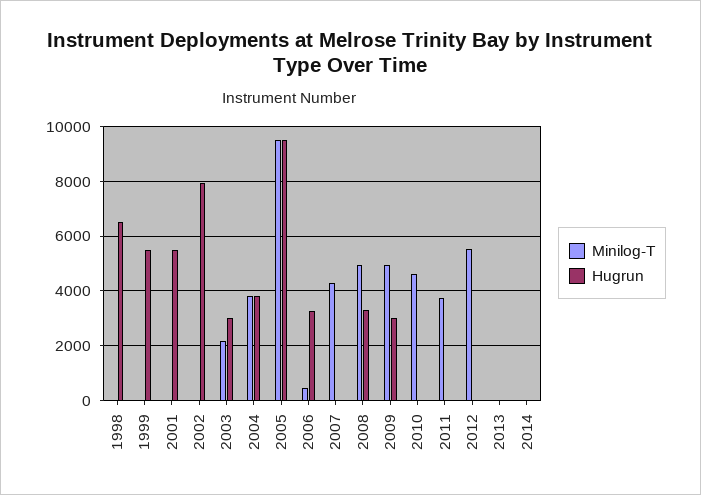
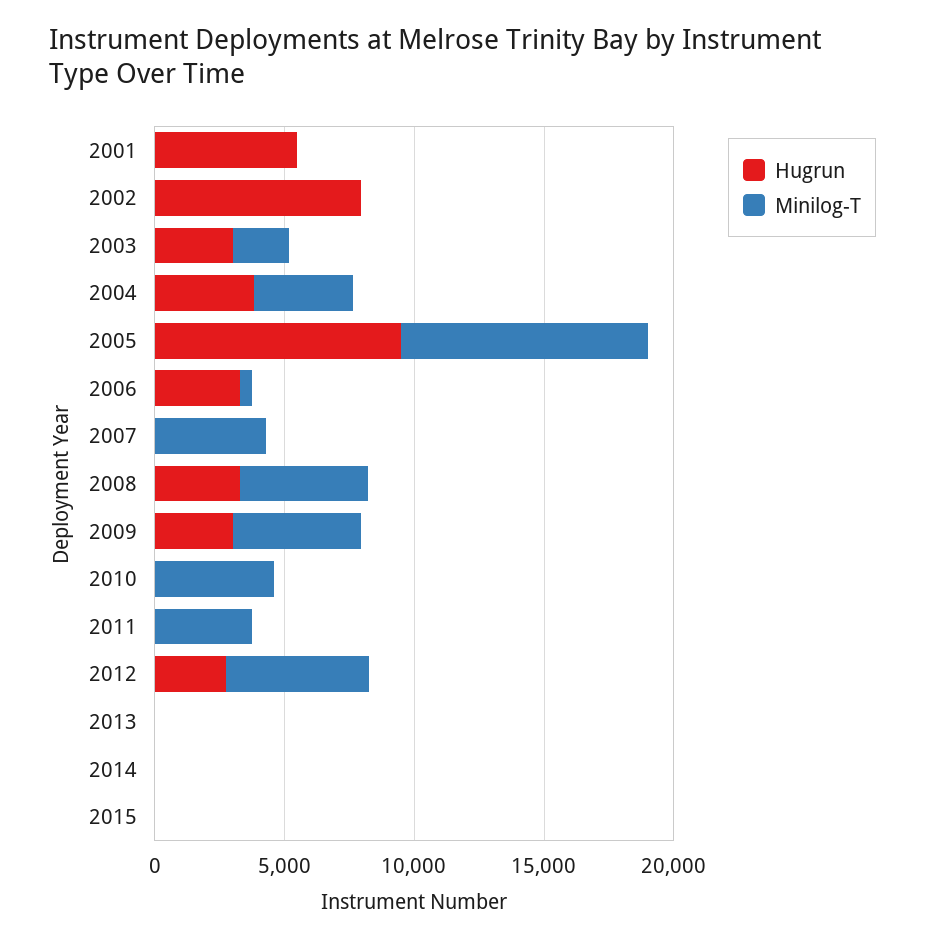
Minilog-T, 1998: 0 -> none
Hugrun, 1998: 6500 -> none
Minilog-T, 1999: 0 -> none
Hugrun, 1999: 5500 -> none
Hugrun, 2012: 0 -> 3000
Hugrun, 2015: none -> 0
Minilog-T, 2015: none -> 0

